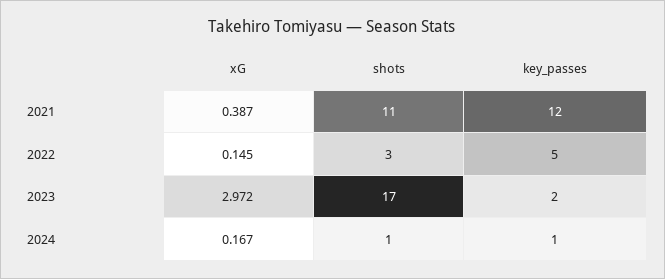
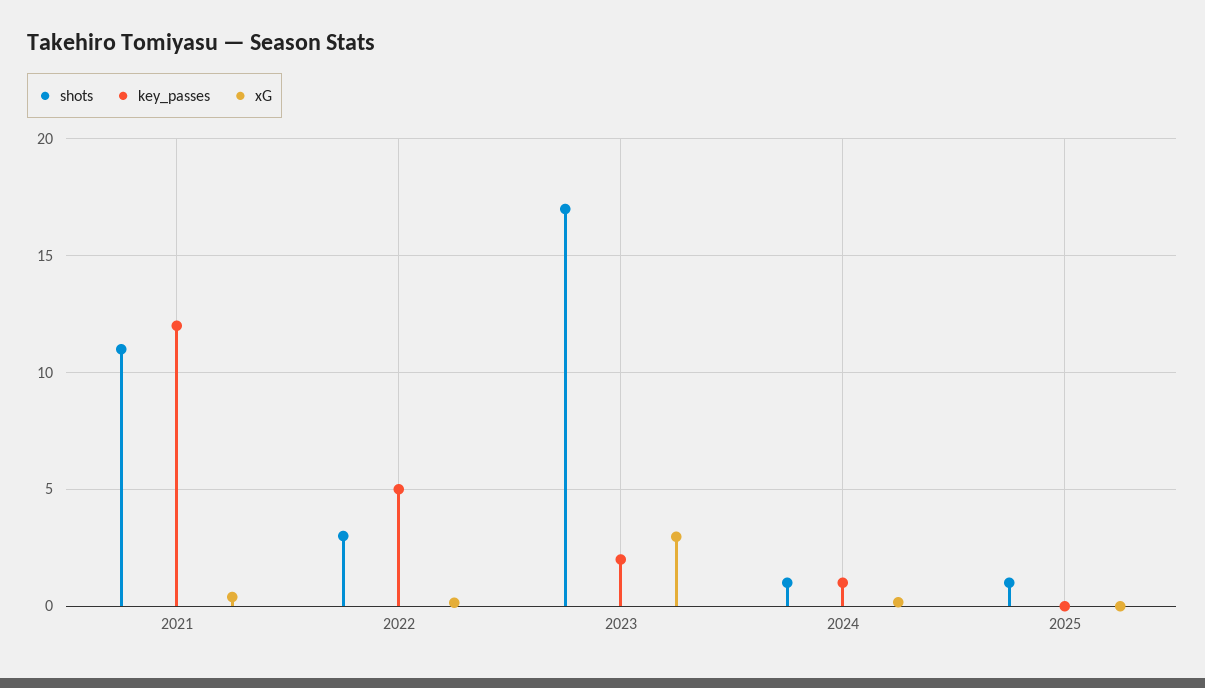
shots, 2025: none -> 1
key_passes, 2025: none -> 0
xG, 2025: none -> 0

